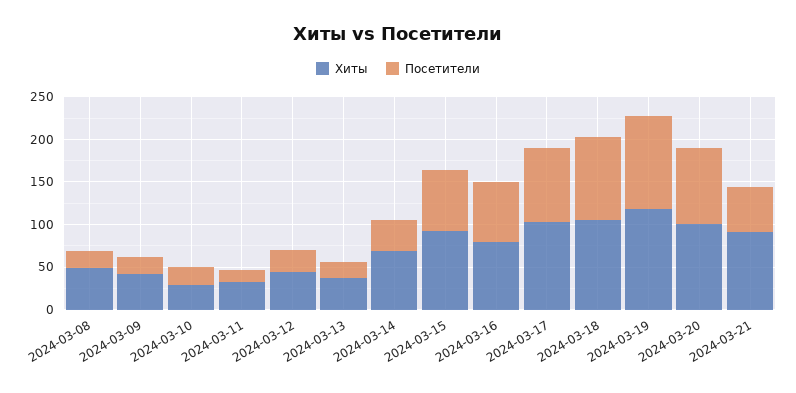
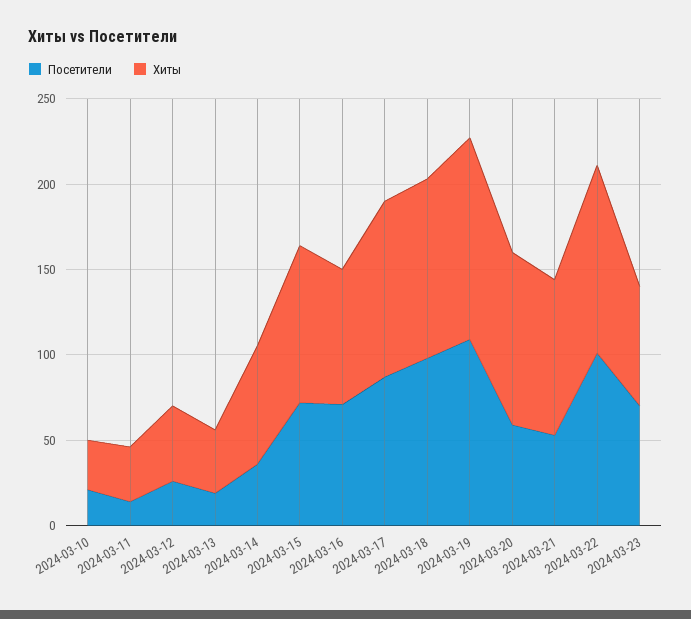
Хиты, 2024-03-08: 50 -> none
Посетители, 2024-03-08: 20 -> none
Хиты, 2024-03-09: 40 -> none
Посетители, 2024-03-09: 20 -> none
Посетители, 2024-03-20: 90 -> 60
Посетители, 2024-03-22: none -> 100
Хиты, 2024-03-22: none -> 110
Посетители, 2024-03-23: none -> 70
Хиты, 2024-03-23: none -> 70

